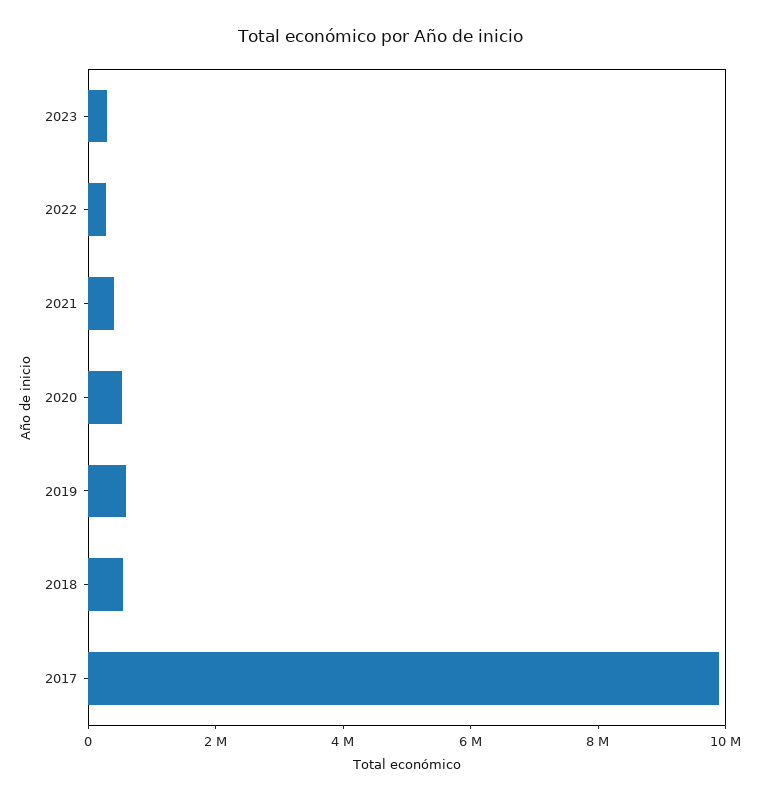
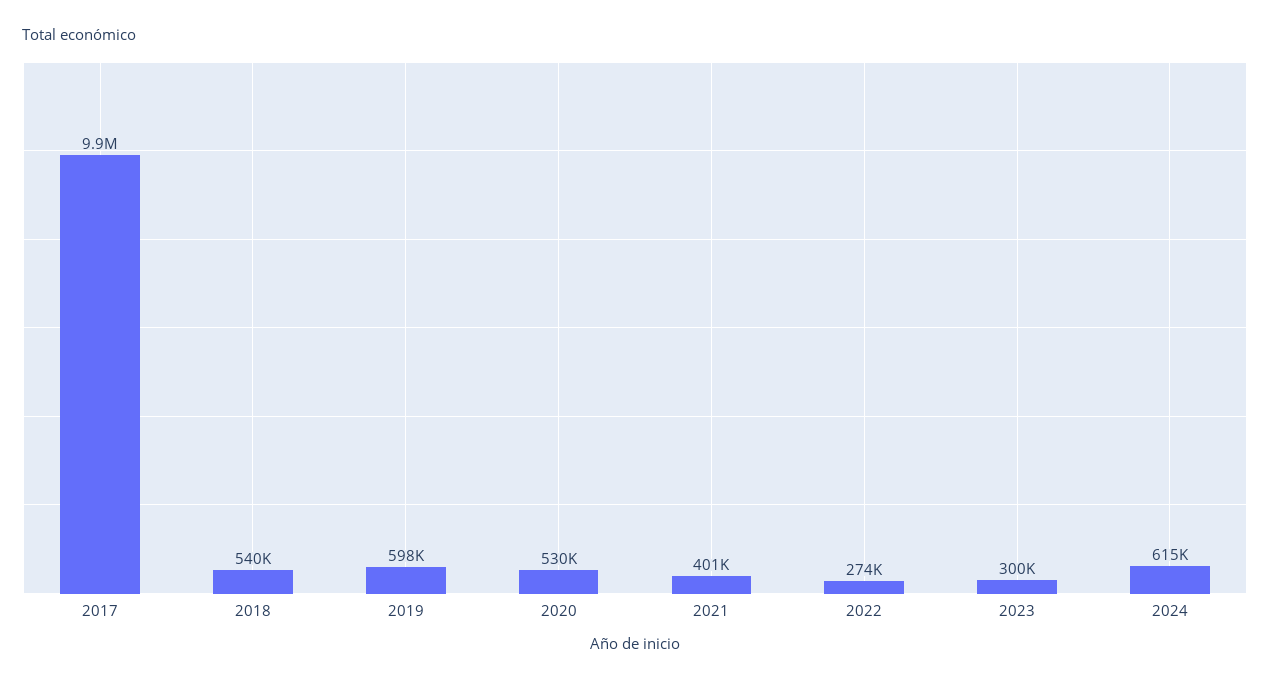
2024: none -> 615000

